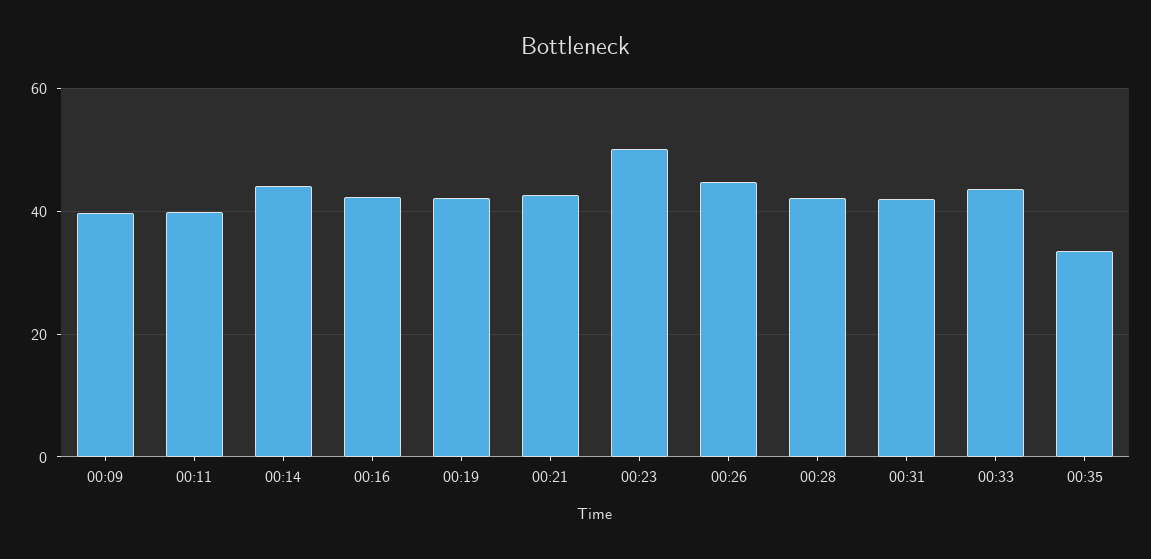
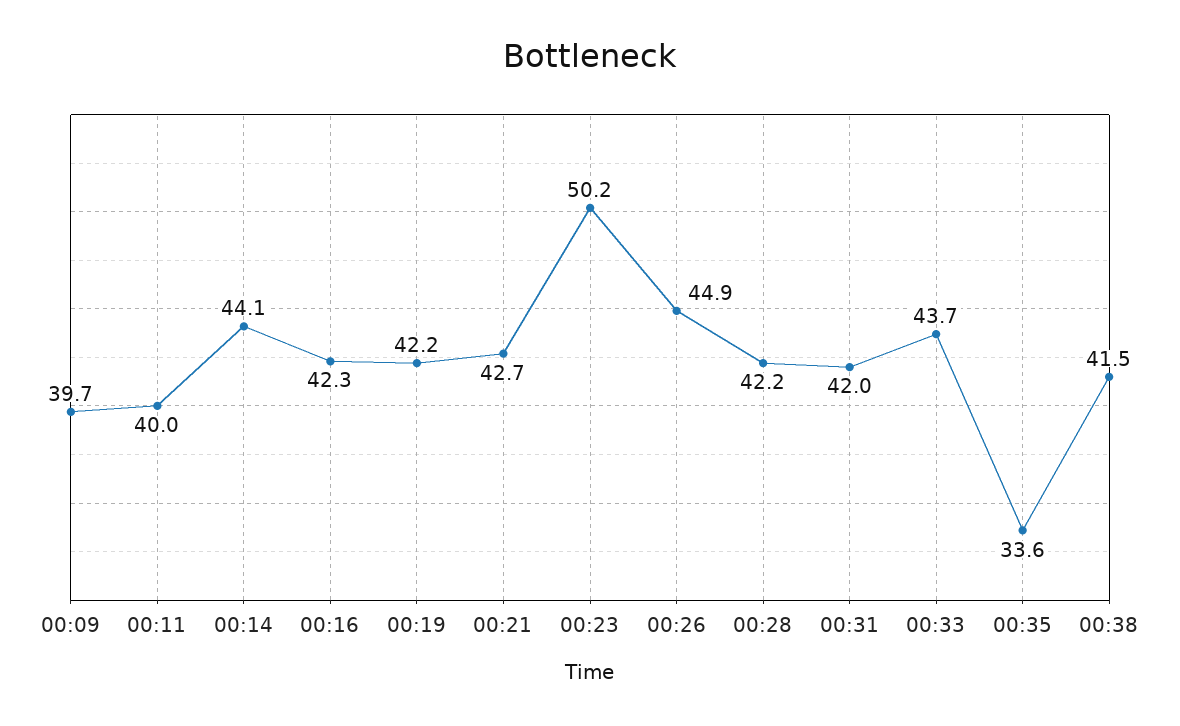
00:38: none -> 41.5

